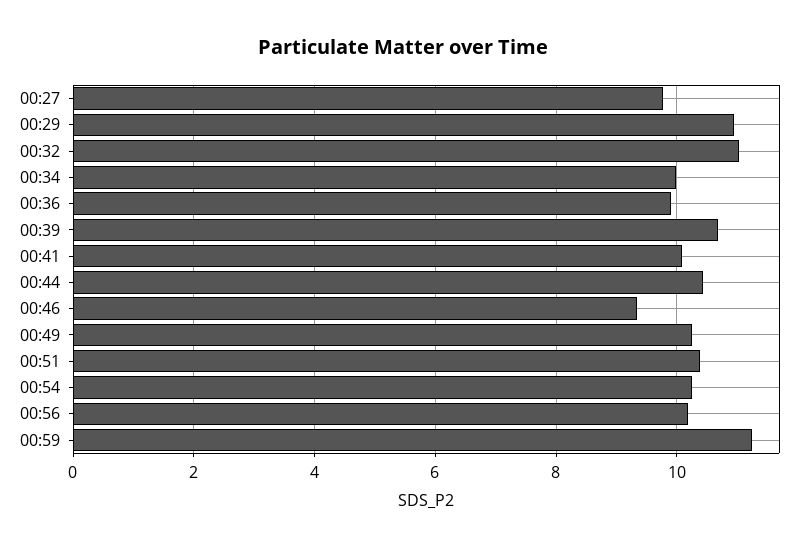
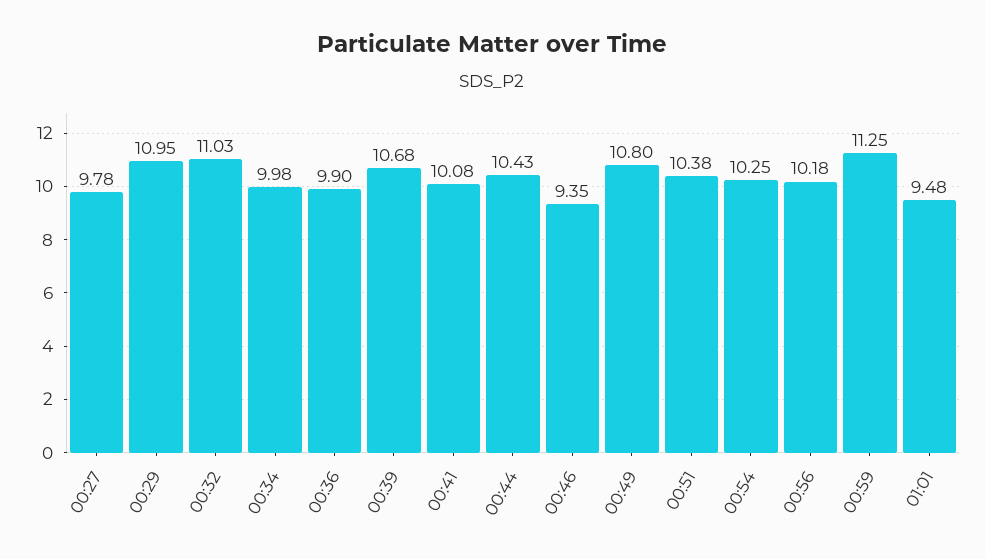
00:49: 10.2 -> 10.8
01:01: none -> 9.48

